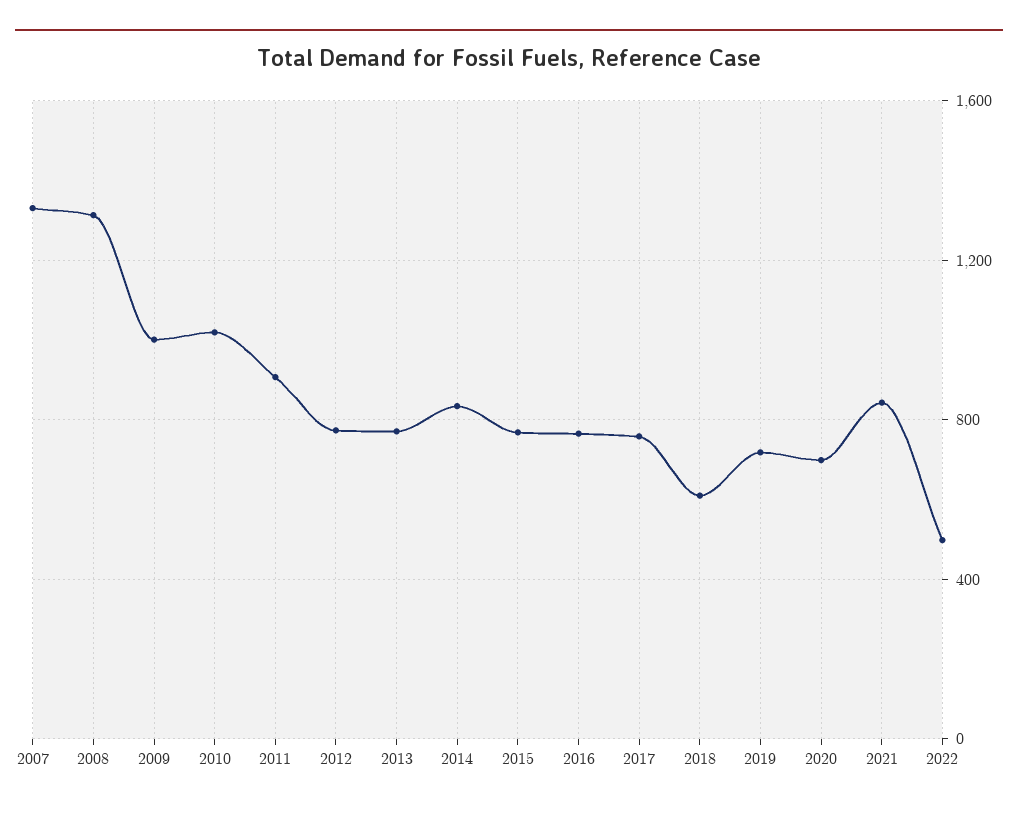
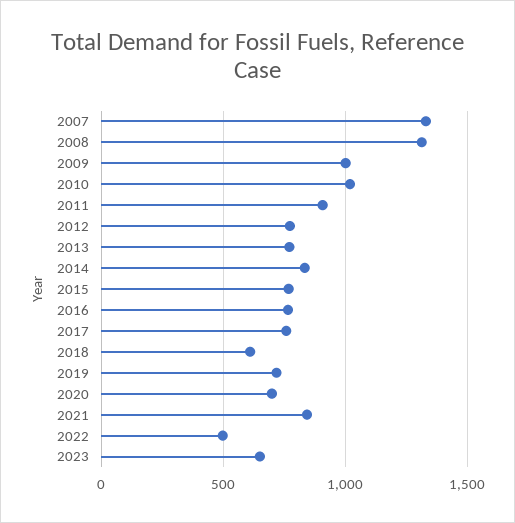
2023: none -> 650

